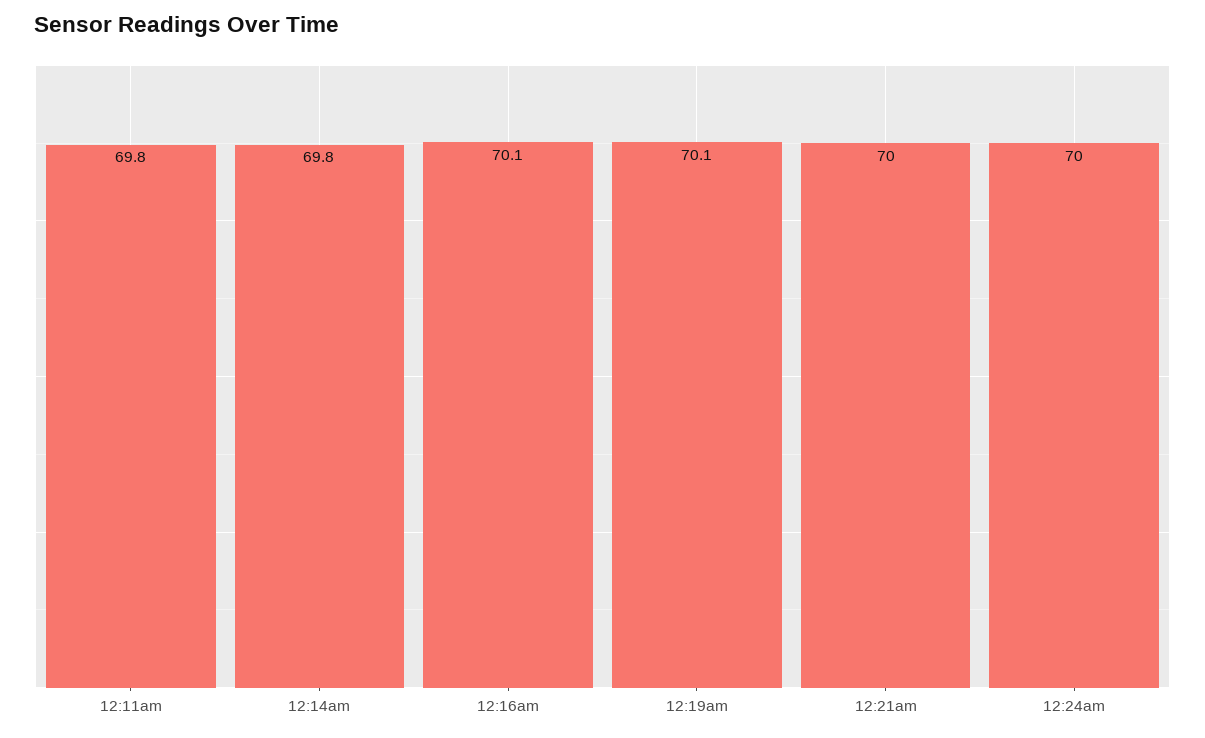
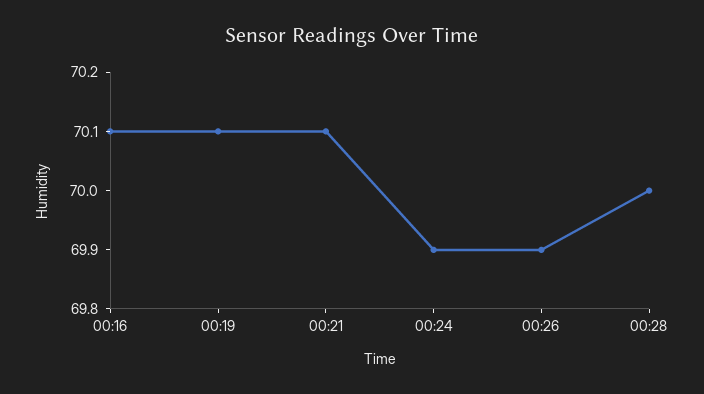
12:11am: 69.8 -> none
12:14am: 69.8 -> none
12:21am: 70 -> 70.1
12:24am: 70 -> 69.9
00:26: none -> 69.9
00:28: none -> 70

